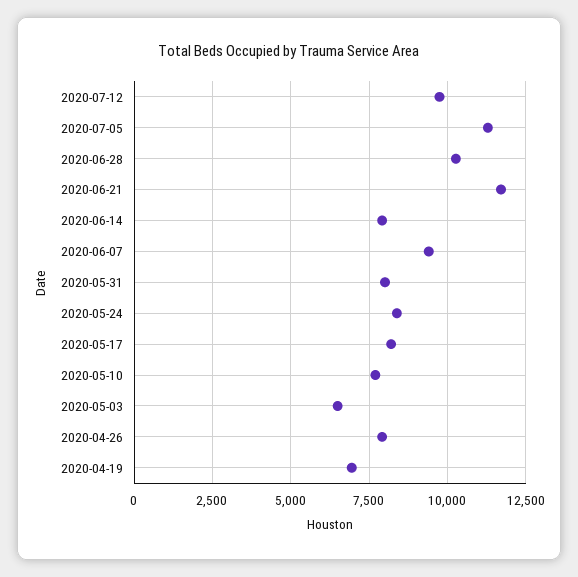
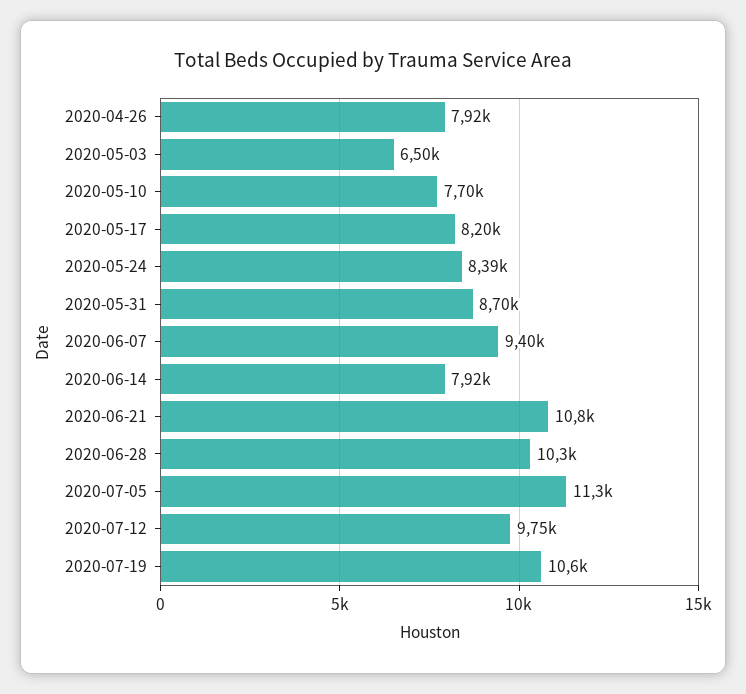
2020-06-21: 11750 -> 10800
2020-05-31: 8000 -> 8700
2020-04-19: 7000 -> none
2020-07-19: none -> 10600

